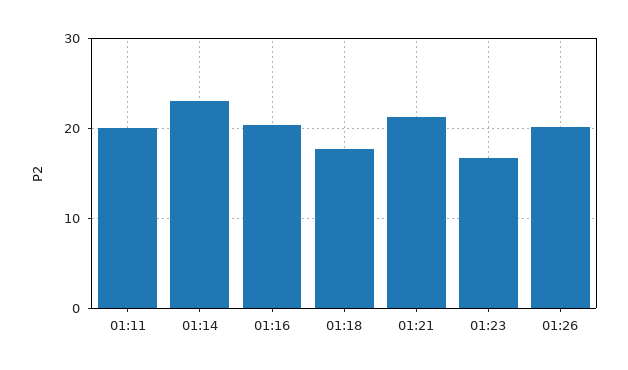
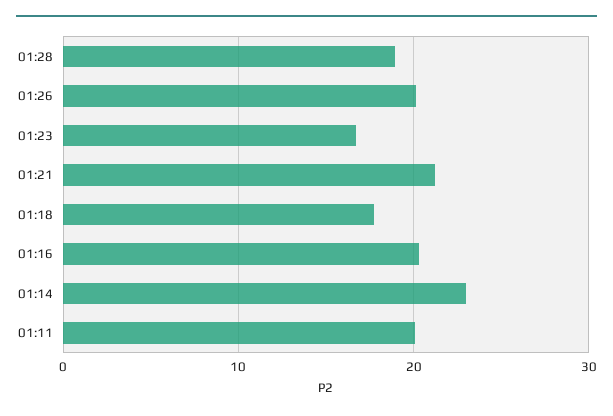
01:28: none -> 19

